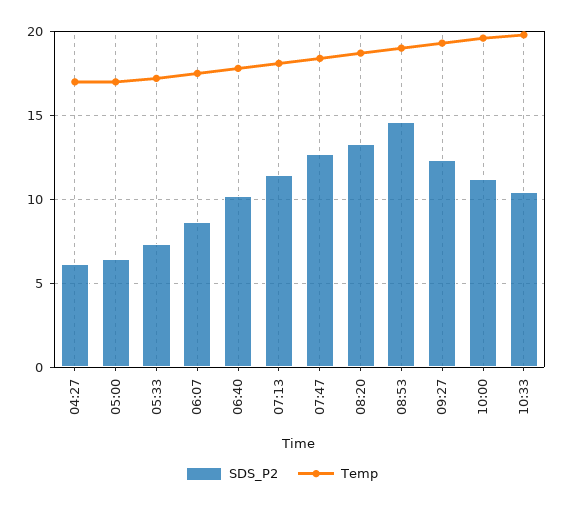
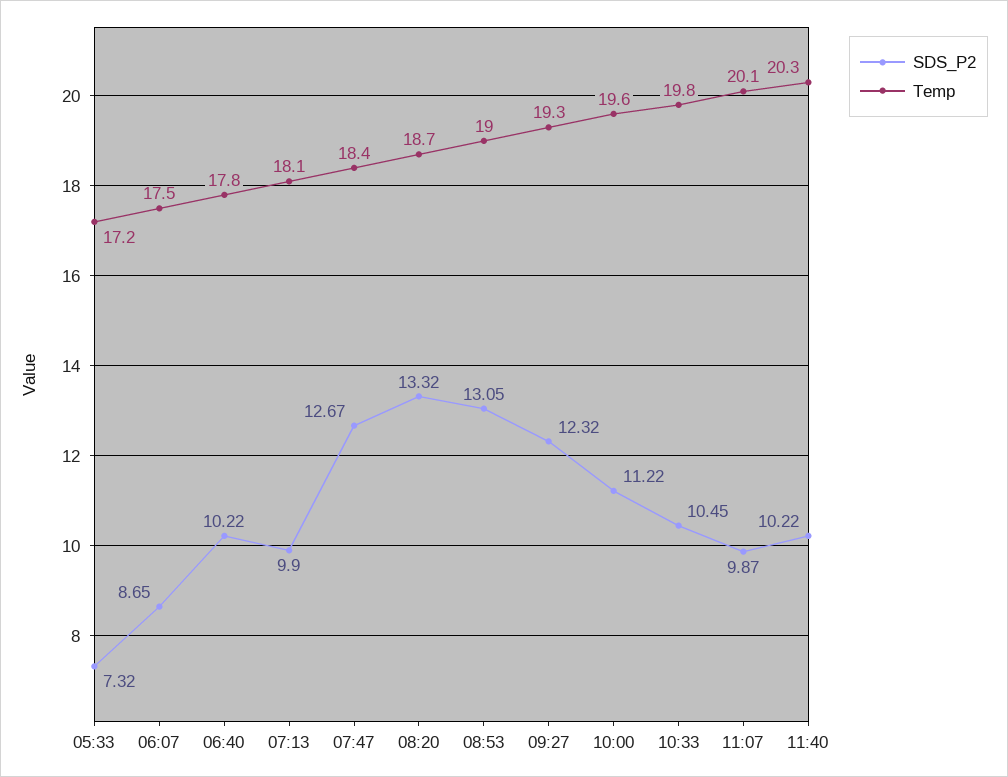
SDS_P2, 04:27: 6 -> none
Temp, 04:27: 17 -> none
SDS_P2, 05:00: 6.5 -> none
Temp, 05:00: 17 -> none
SDS_P2, 07:13: 11.5 -> 9.9
SDS_P2, 08:53: 14.5 -> 13.05
SDS_P2, 11:07: none -> 9.87
Temp, 11:07: none -> 20.1
SDS_P2, 11:40: none -> 10.22
Temp, 11:40: none -> 20.3

